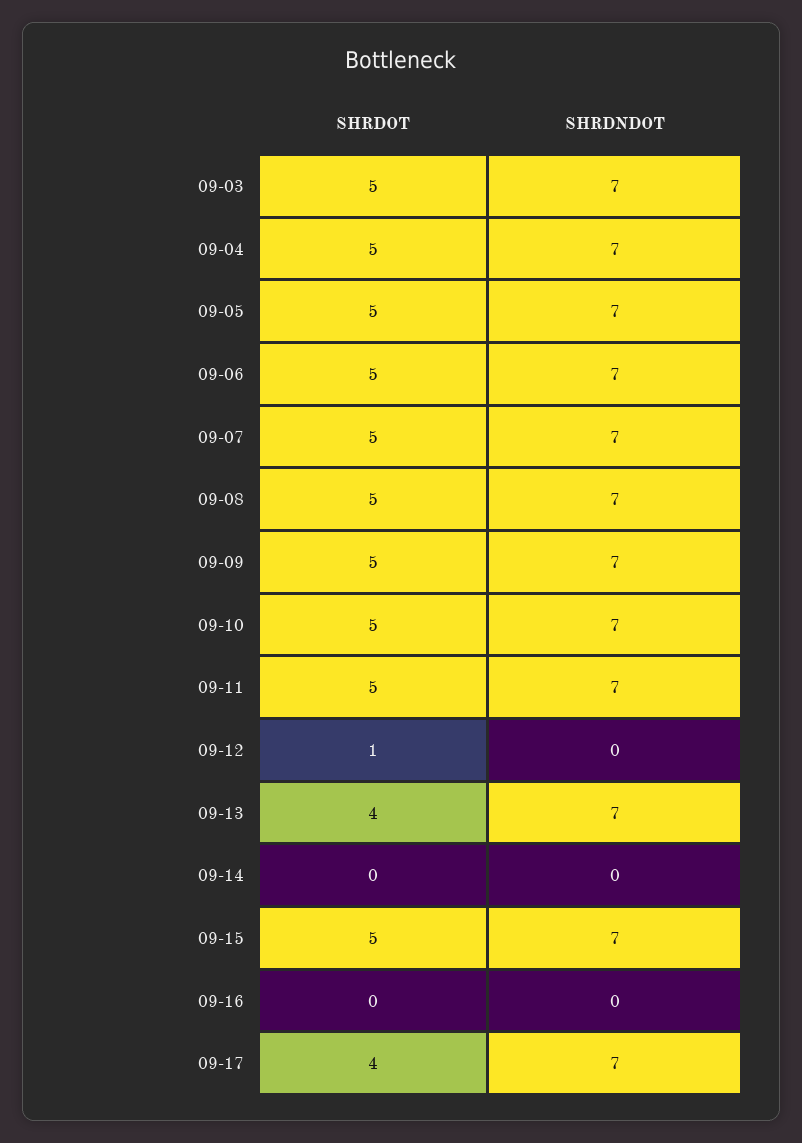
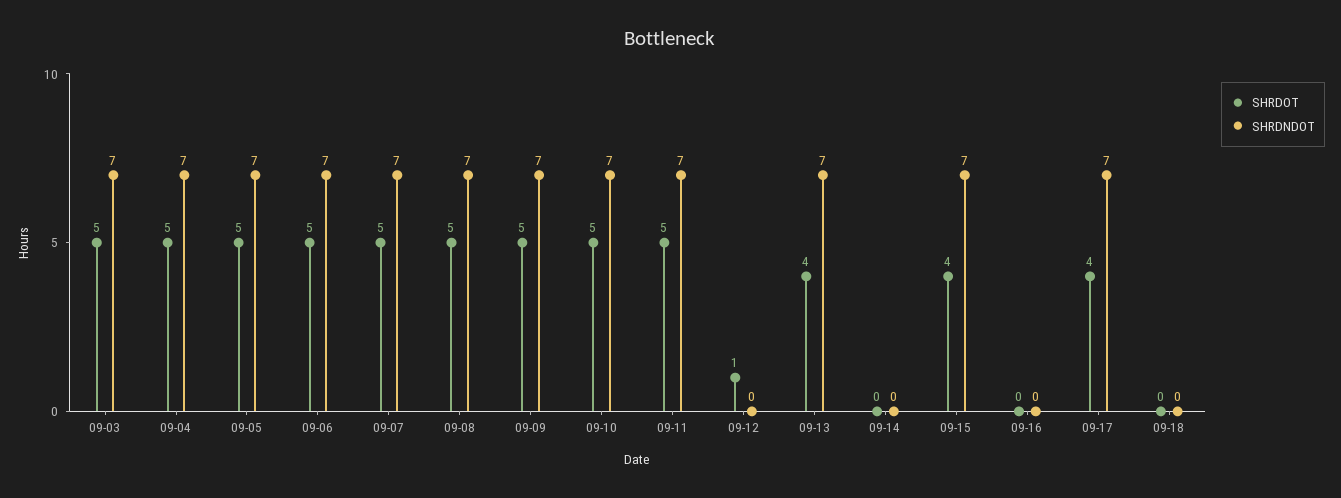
SHRDOT, 09-15: 5 -> 4
SHRDOT, 09-18: none -> 0
SHRDNDOT, 09-18: none -> 0

